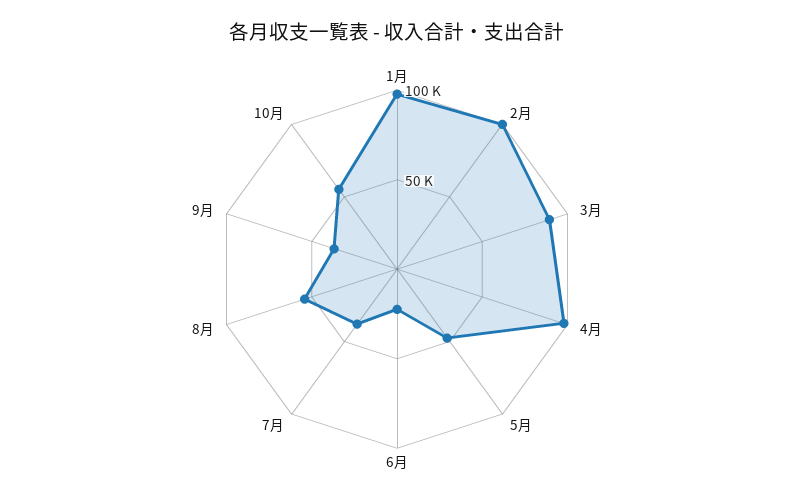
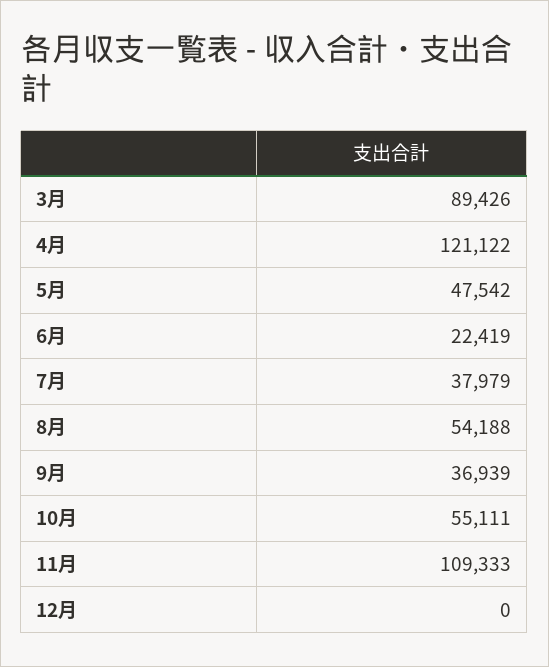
1月: 100000 -> none
2月: 100000 -> none
4月: 100000 -> 121122
11月: none -> 109333
12月: none -> 0

